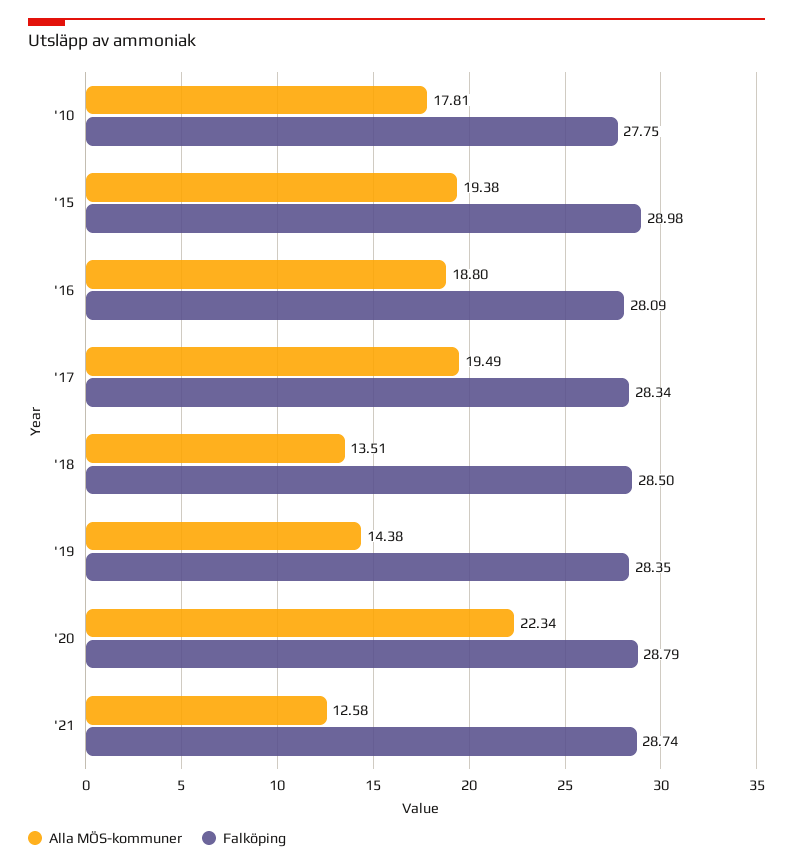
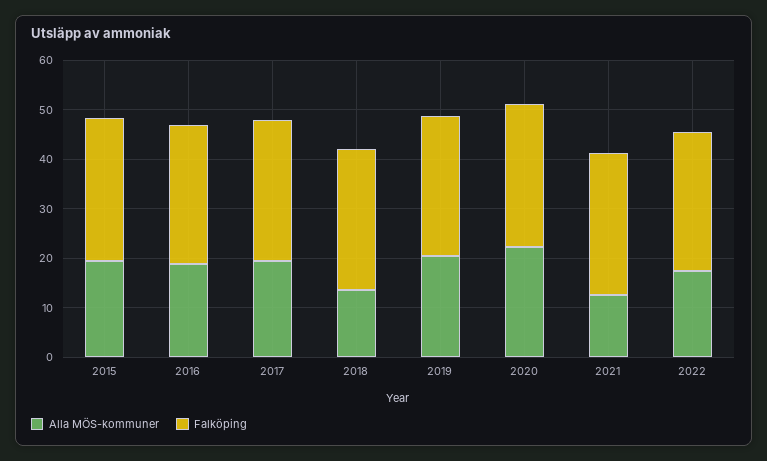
Alla MÖS-kommuner, '10: 17.81 -> none
Falköping, '10: 27.75 -> none
Alla MÖS-kommuner, '19: 14.38 -> 20
Alla MÖS-kommuner, 2022: none -> 18
Falköping, 2022: none -> 28

